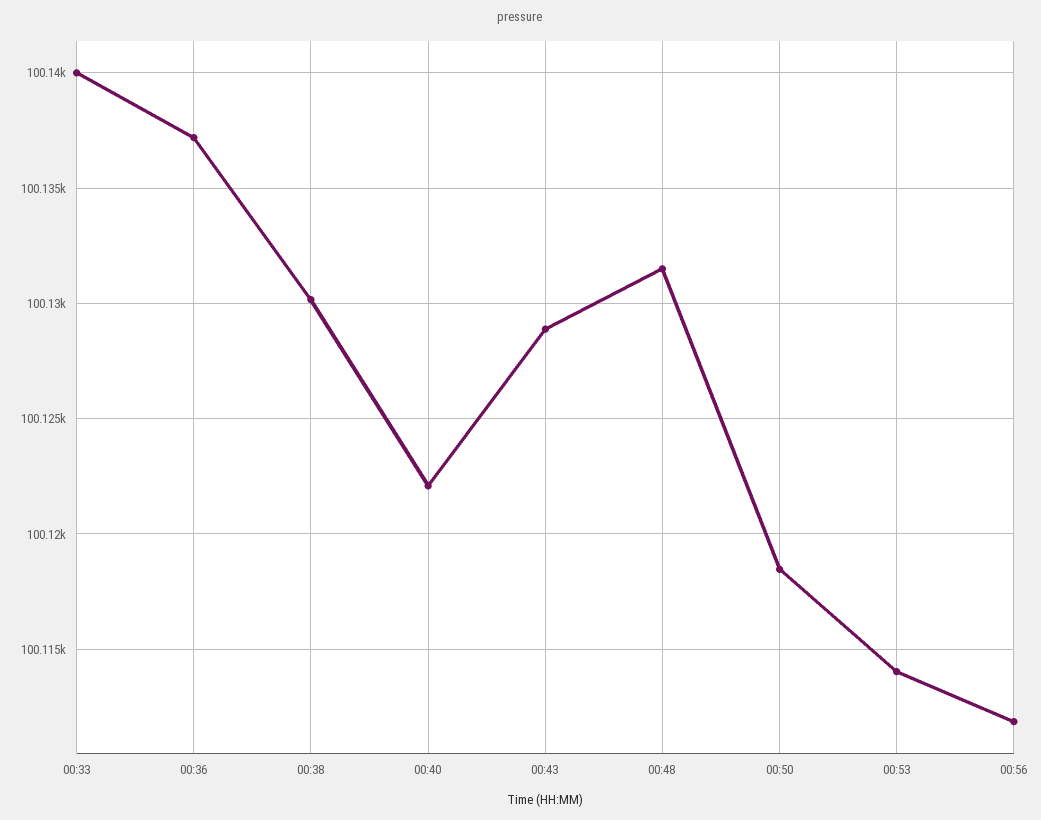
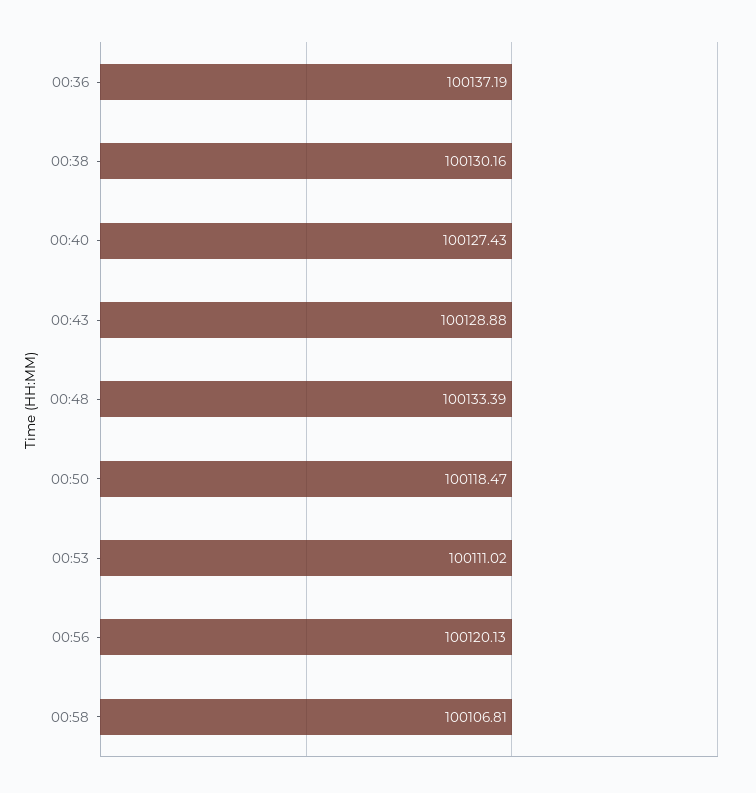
00:33: 100140 -> none
00:40: 100122 -> 100127.43
00:48: 100131.5 -> 100133.39
00:53: 100114 -> 100111.02
00:56: 100112 -> 100120.13
00:58: none -> 100106.81

